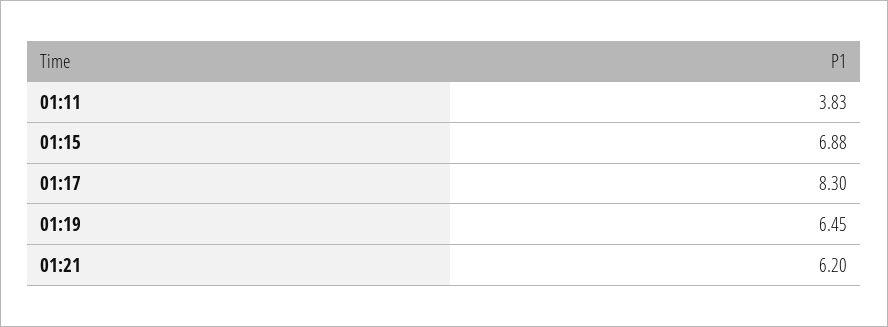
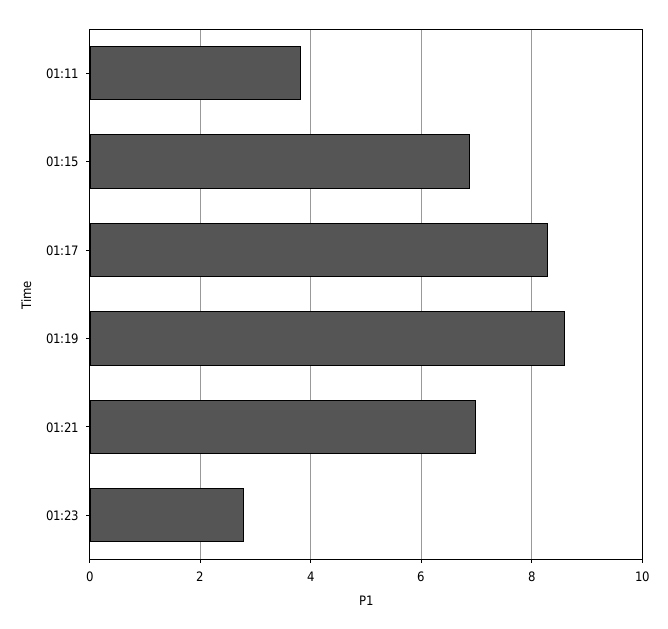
01:19: 6.45 -> 8.6
01:21: 6.2 -> 7
01:23: none -> 2.8

